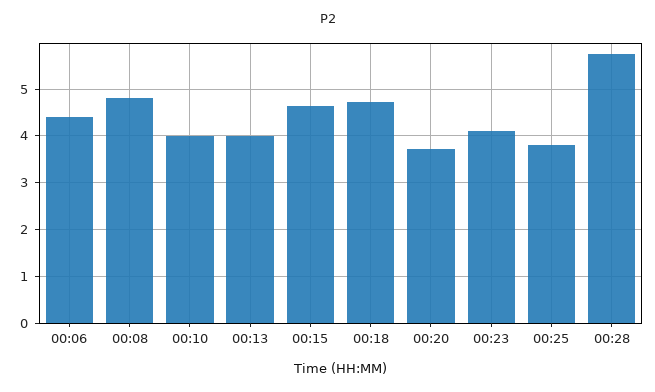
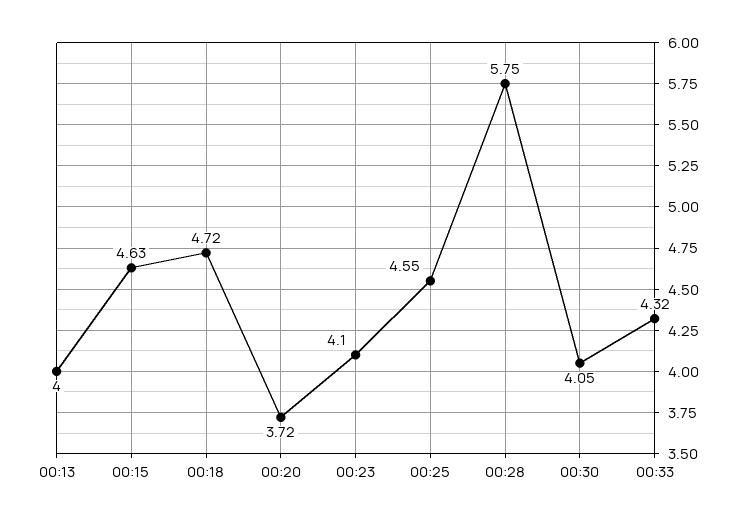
00:06: 4.4 -> none
00:08: 4.8 -> none
00:10: 4 -> none
00:25: 3.8 -> 4.55
00:30: none -> 4.05
00:33: none -> 4.32

